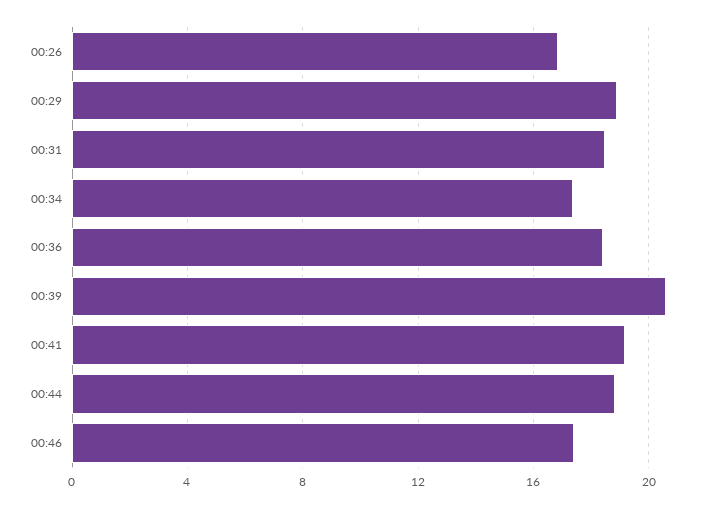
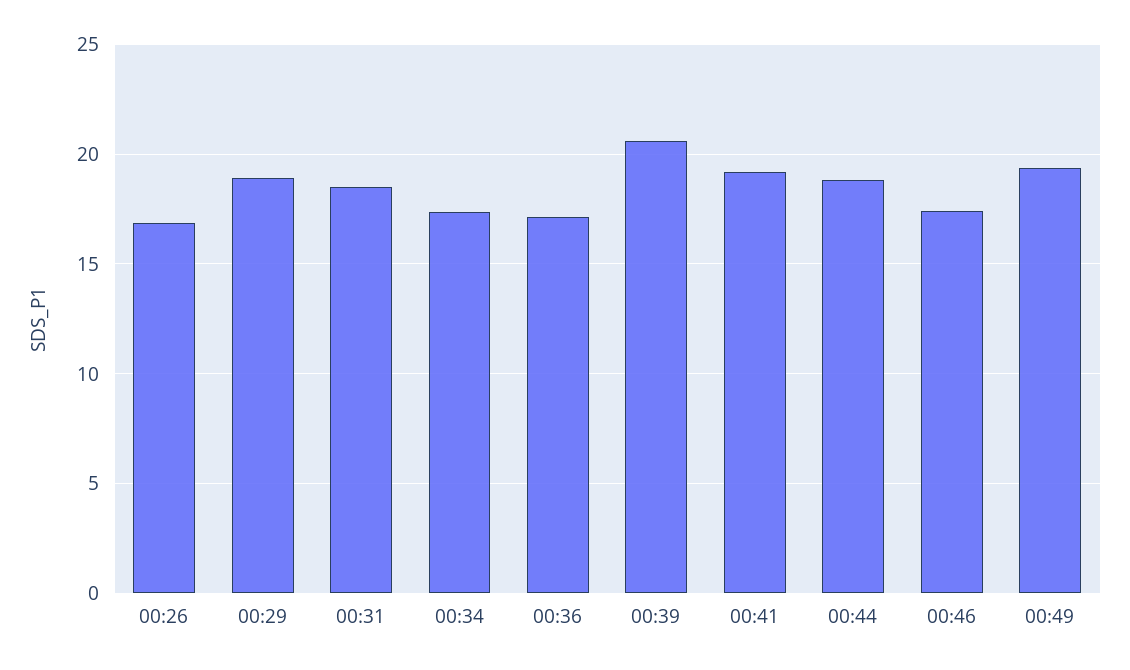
00:36: 18.5 -> 17
00:49: none -> 19.5

